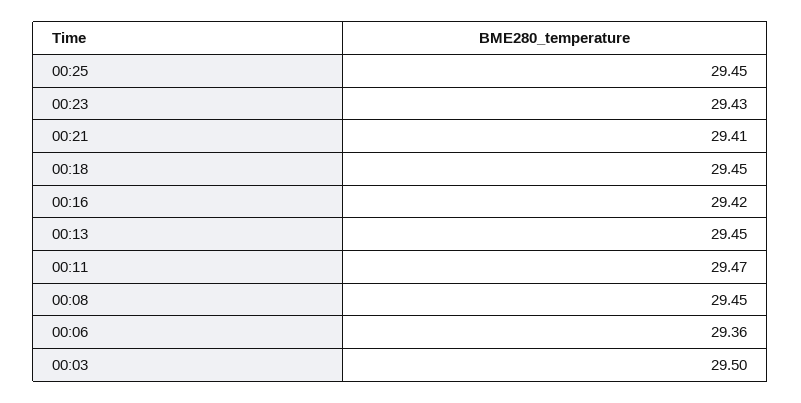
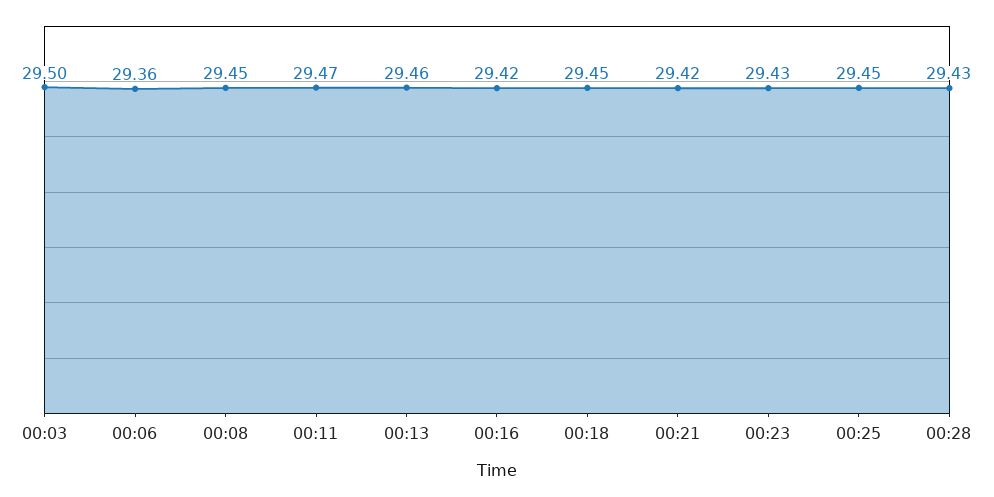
00:21: 29.41 -> 29.42
00:13: 29.45 -> 29.46
00:28: none -> 29.43

